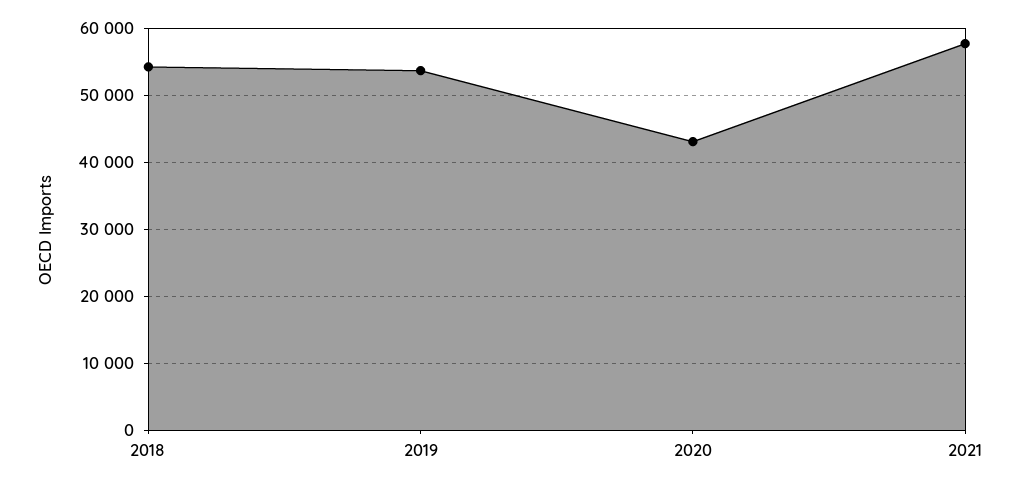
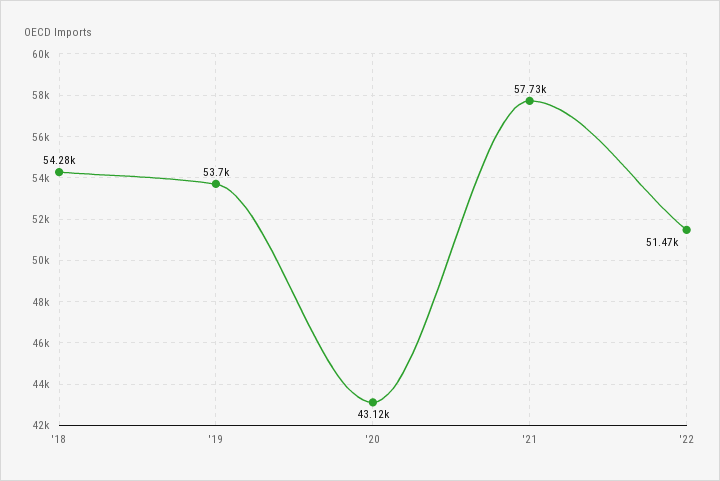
'22: none -> 51470

